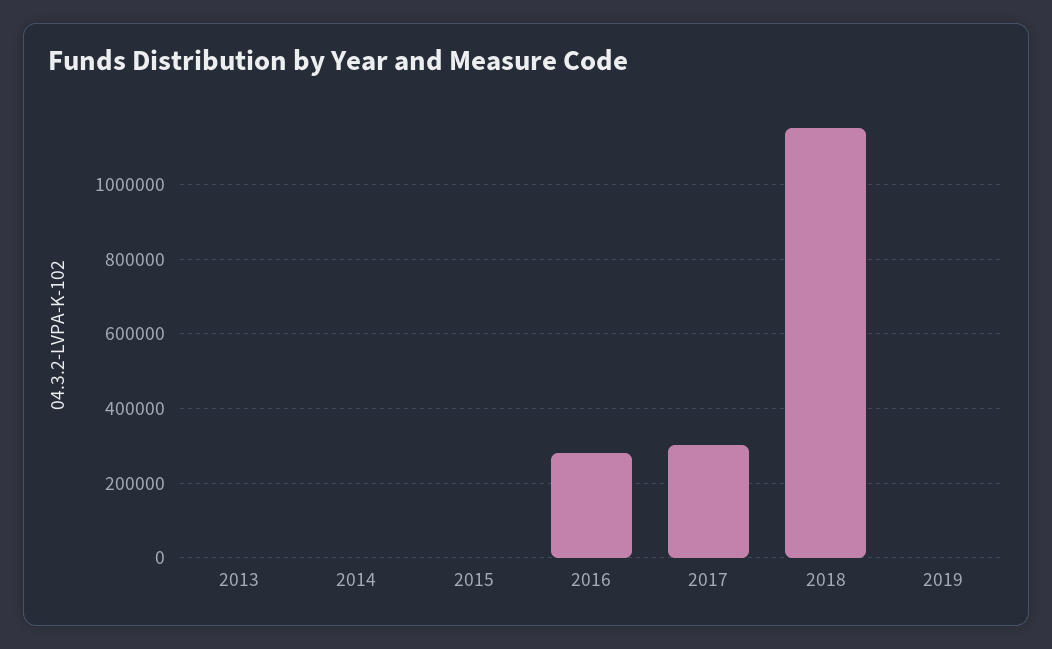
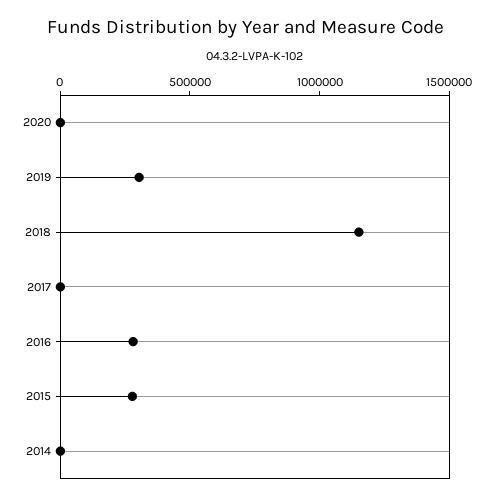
2013: 0 -> none
2015: 0 -> 300000
2017: 300000 -> 0
2019: 0 -> 300000
2020: none -> 0

